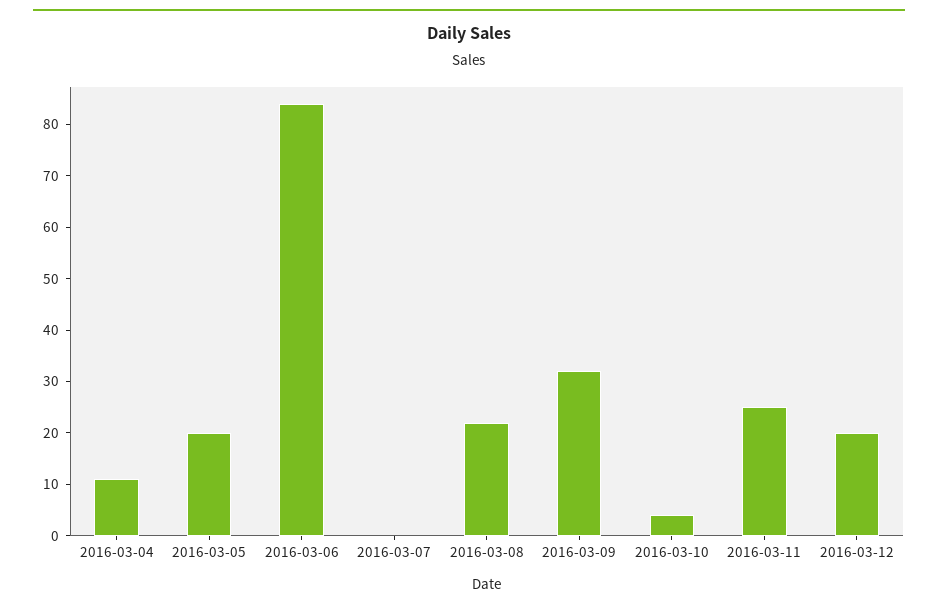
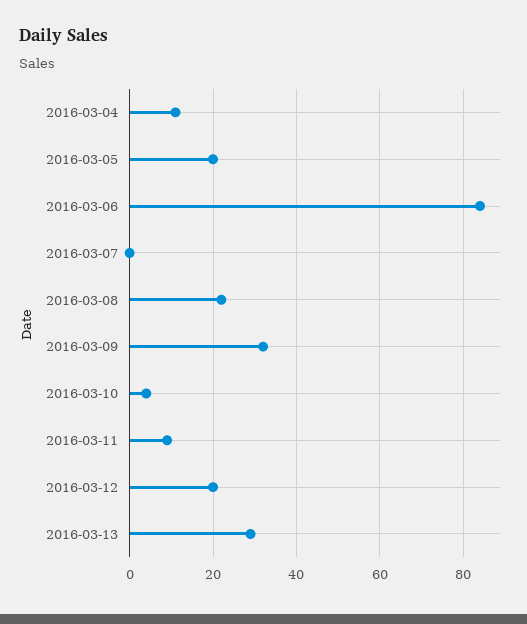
2016-03-11: 25 -> 10
2016-03-13: none -> 30

